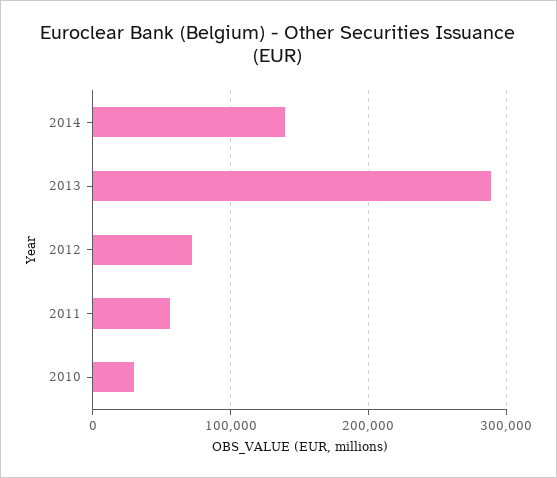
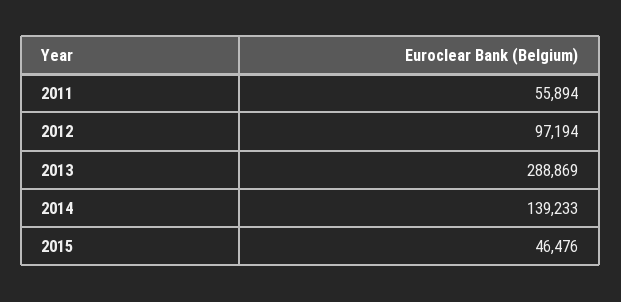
2012: 70000 -> 97194
2010: 30000 -> none
2015: none -> 46476

